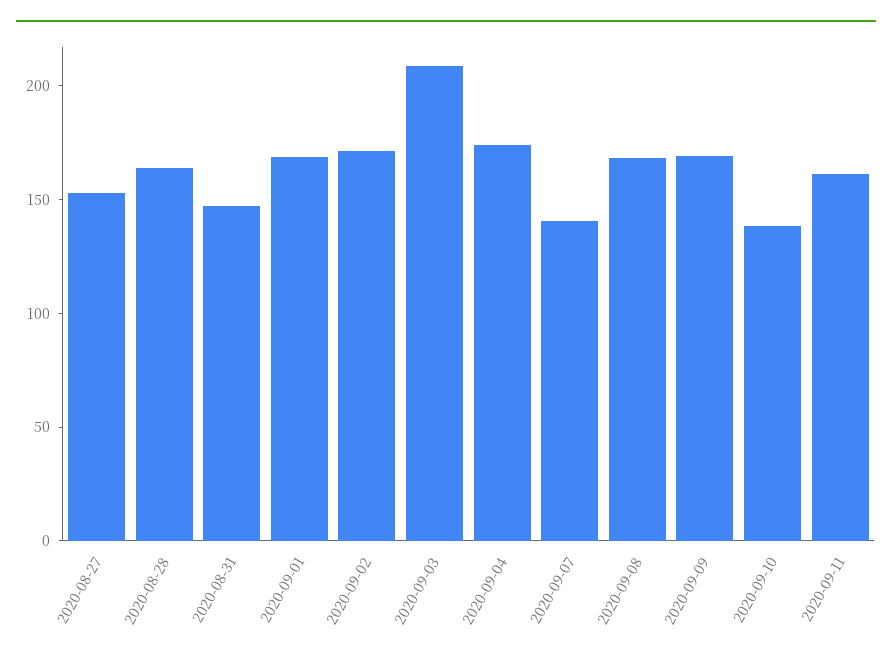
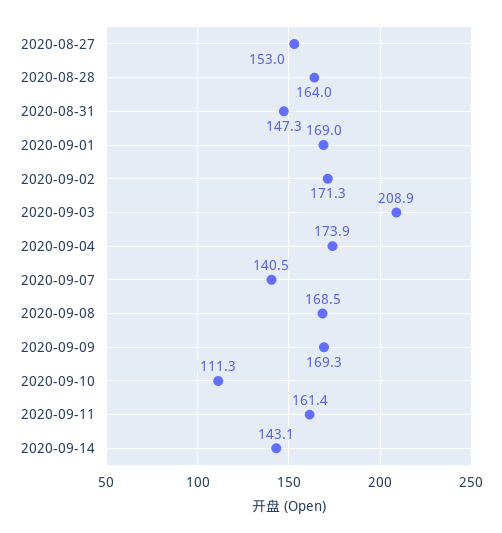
2020-09-10: 140 -> 111.3
2020-09-14: none -> 143.1

